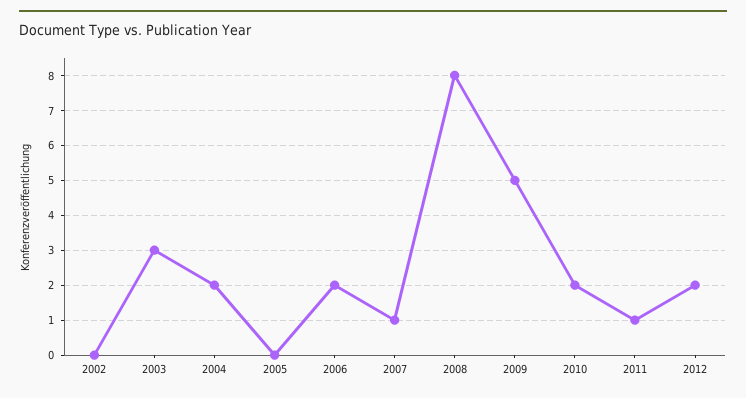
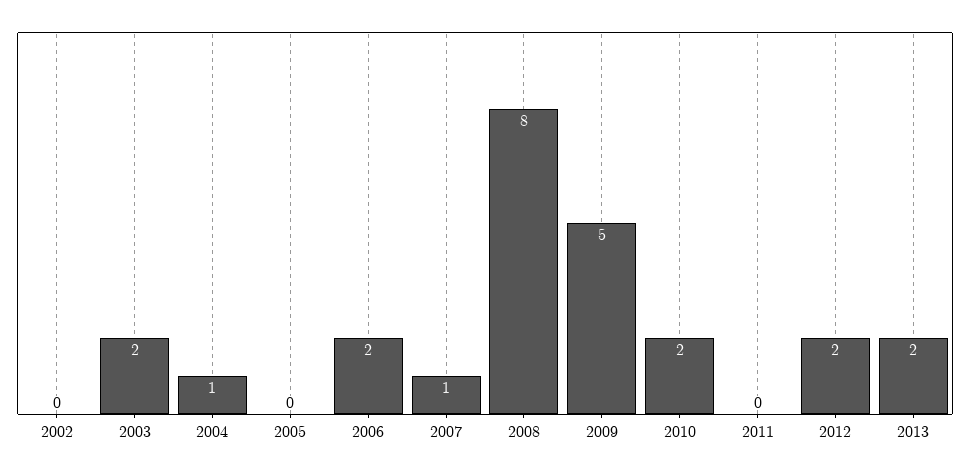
2003: 3 -> 2
2004: 2 -> 1
2011: 1 -> 0
2013: none -> 2

